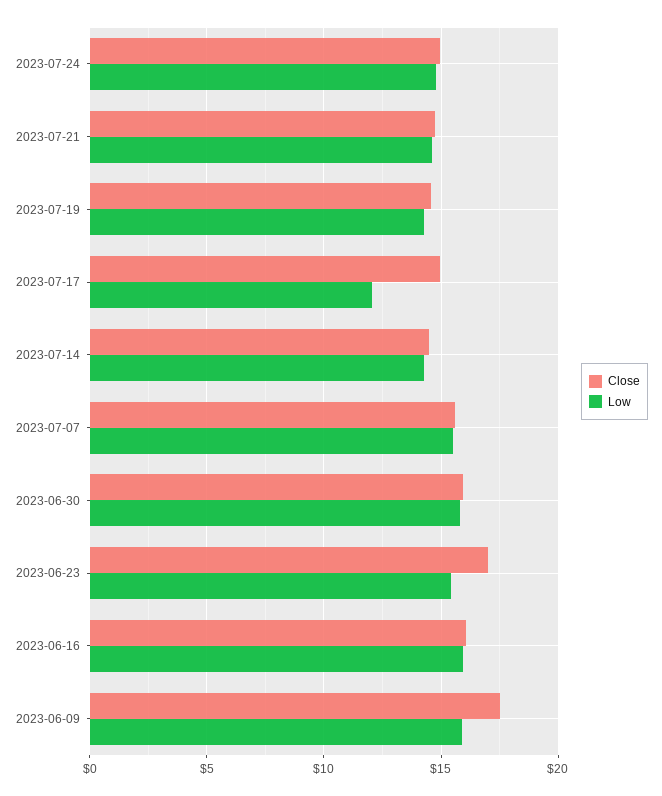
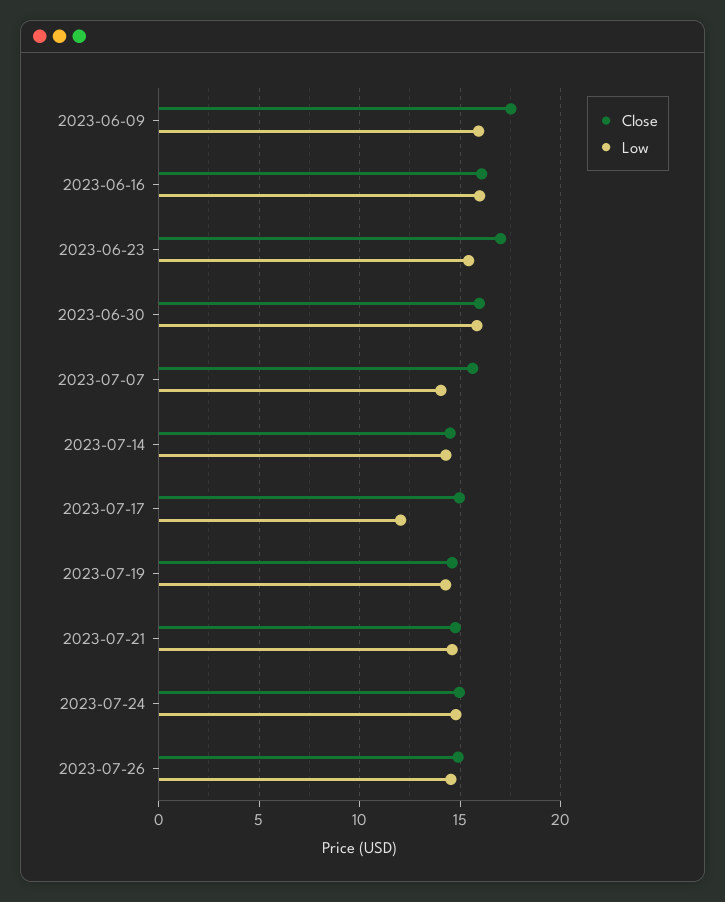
Low, 2023-07-07: 15.5 -> 14
Close, 2023-07-26: none -> 15
Low, 2023-07-26: none -> 14.5

